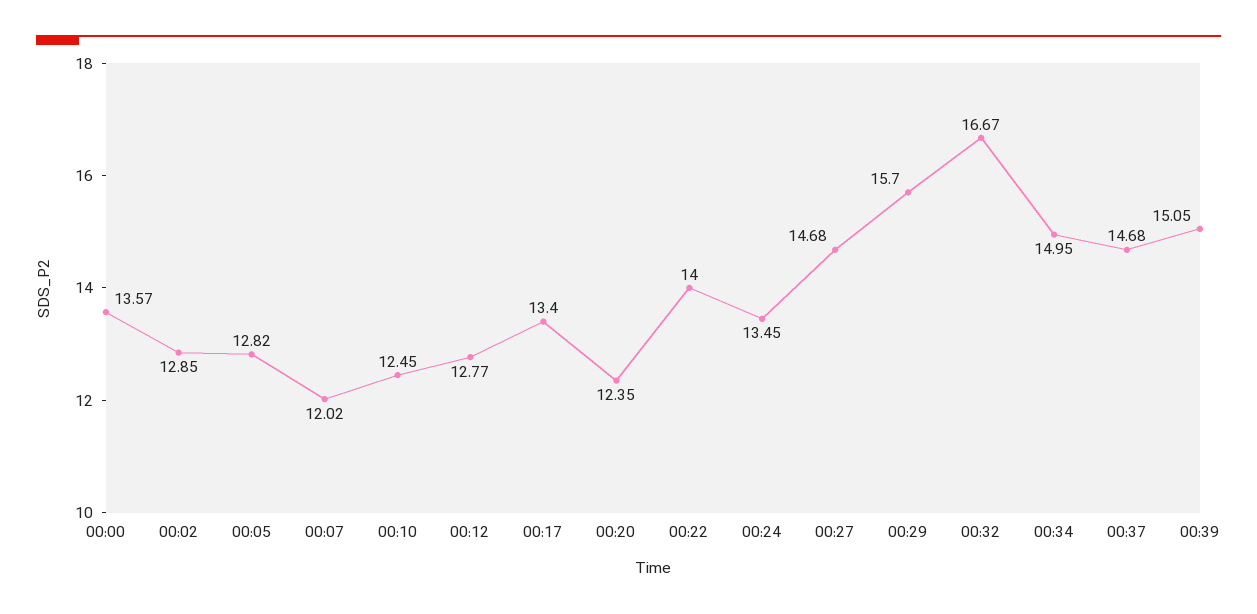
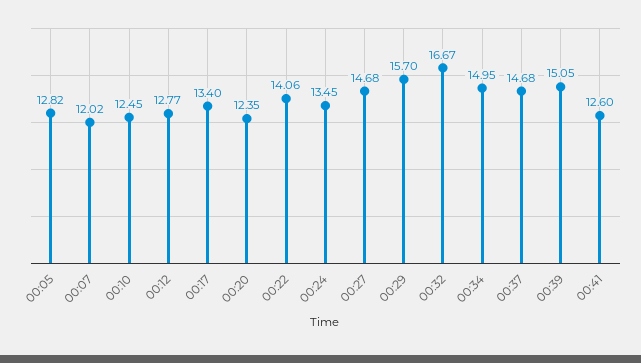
00:00: 13.57 -> none
00:02: 12.85 -> none
00:22: 14 -> 14.06
00:41: none -> 12.6

